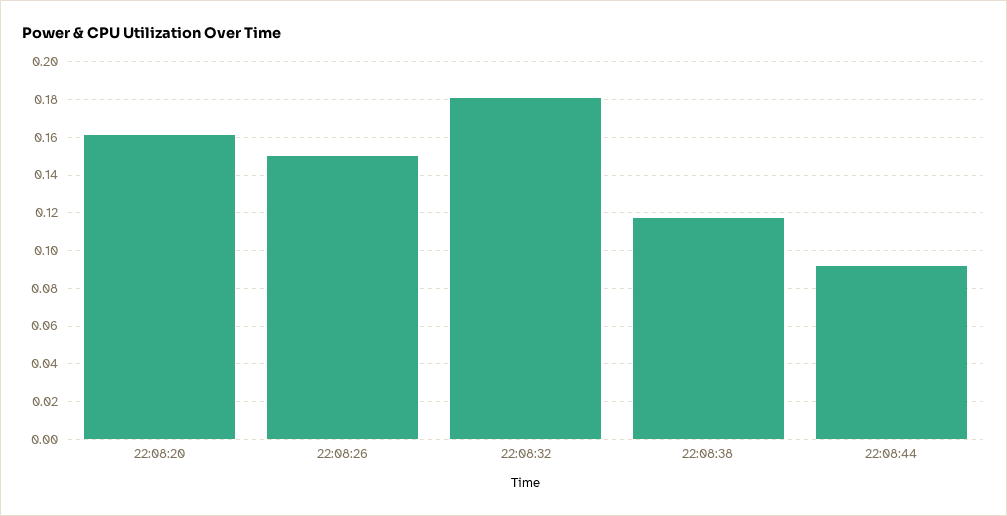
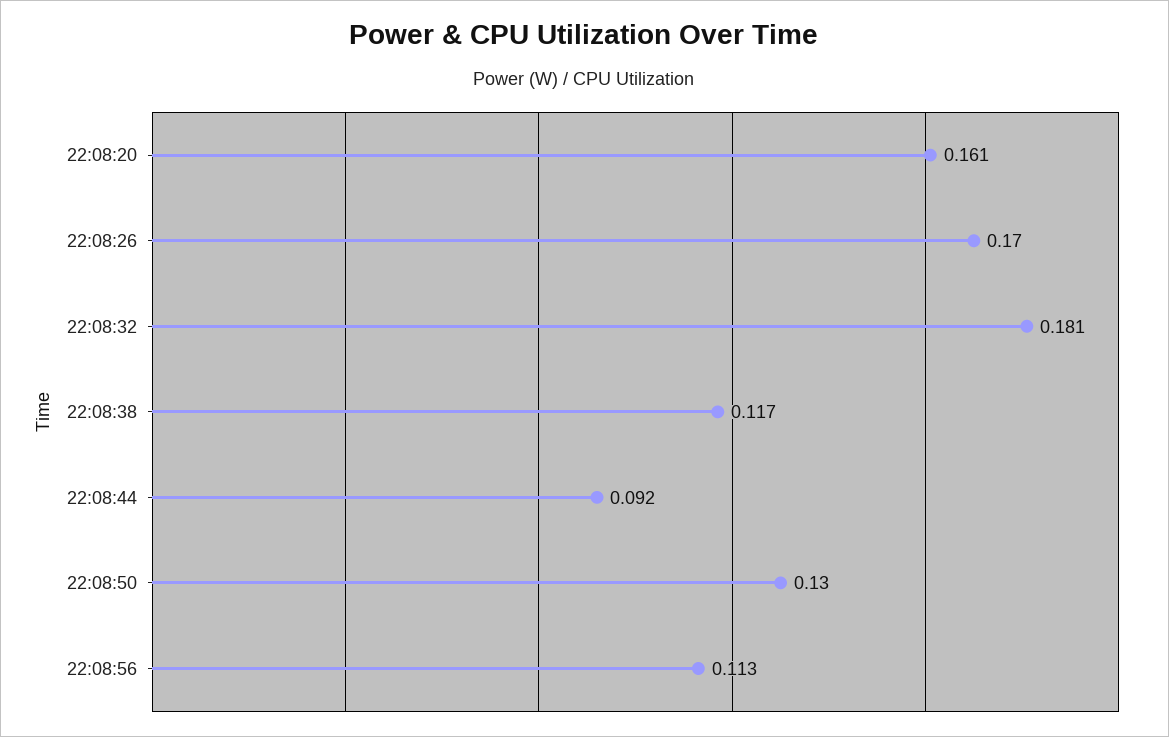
22:08:26: 0.15 -> 0.17
22:08:50: none -> 0.13
22:08:56: none -> 0.113

